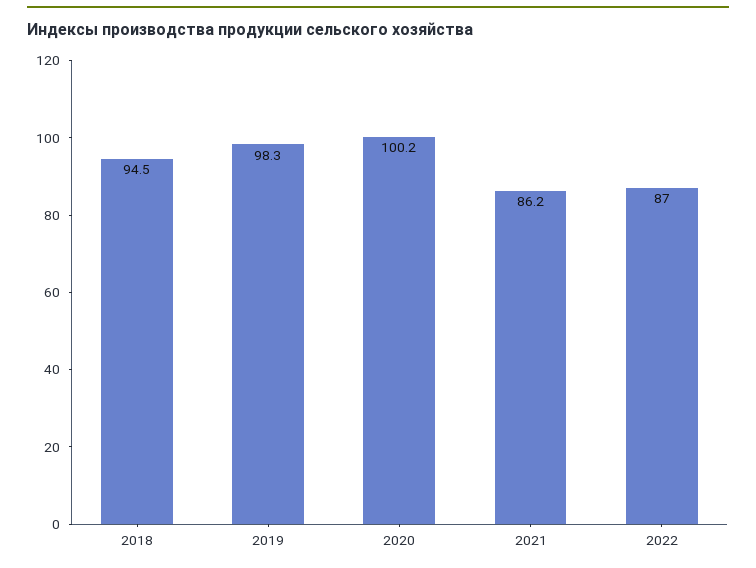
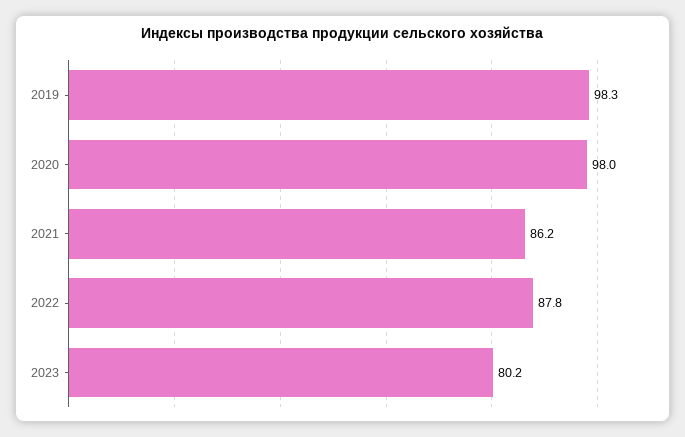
2018: 94.5 -> none
2020: 100.2 -> 98
2022: 87 -> 87.8
2023: none -> 80.2

